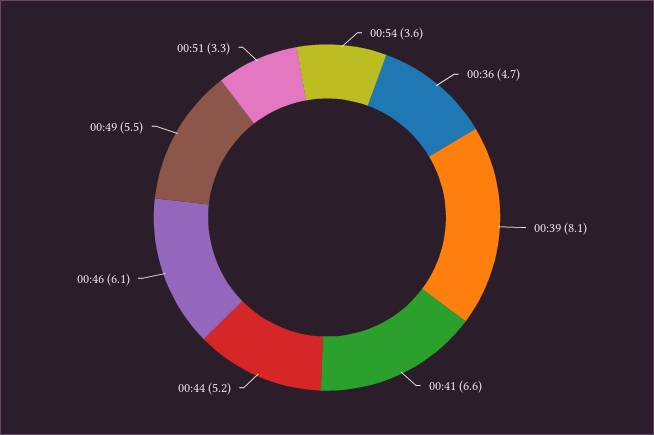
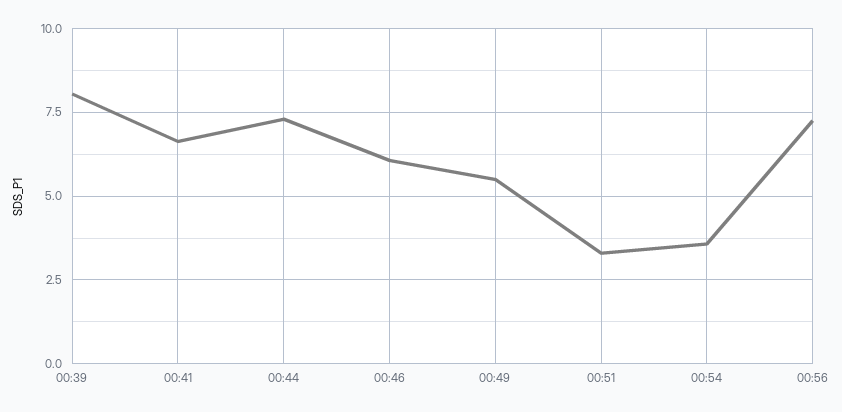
00:36: 4.7 -> none
00:44: 5.2 -> 7.25
00:56: none -> 7.25

